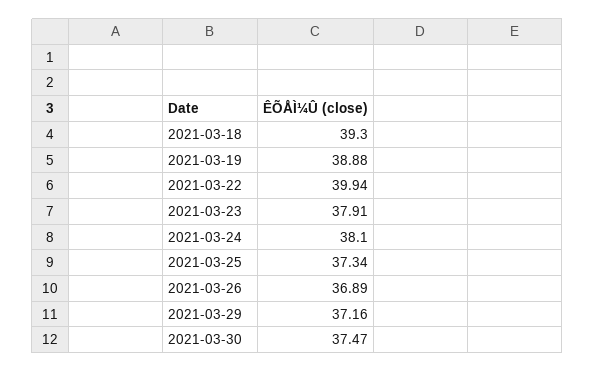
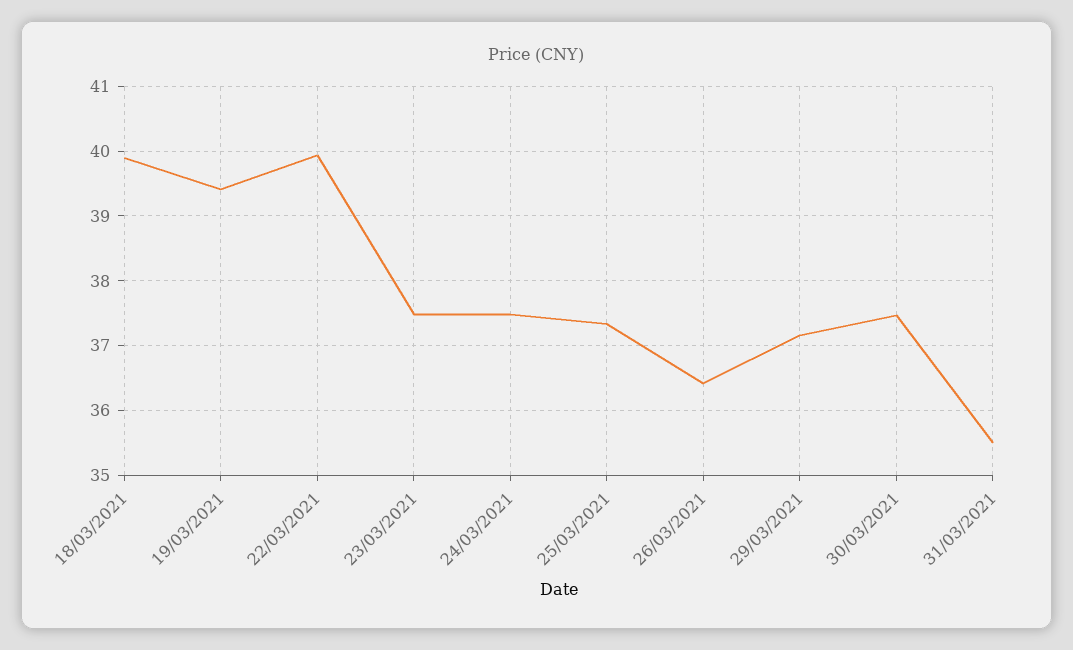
2021-03-18: 39.3 -> 39.9
2021-03-19: 38.88 -> 39.4
2021-03-23: 37.91 -> 37.5
2021-03-24: 38.1 -> 37.5
2021-03-26: 36.89 -> 36.4
31/03/2021: none -> 35.5

